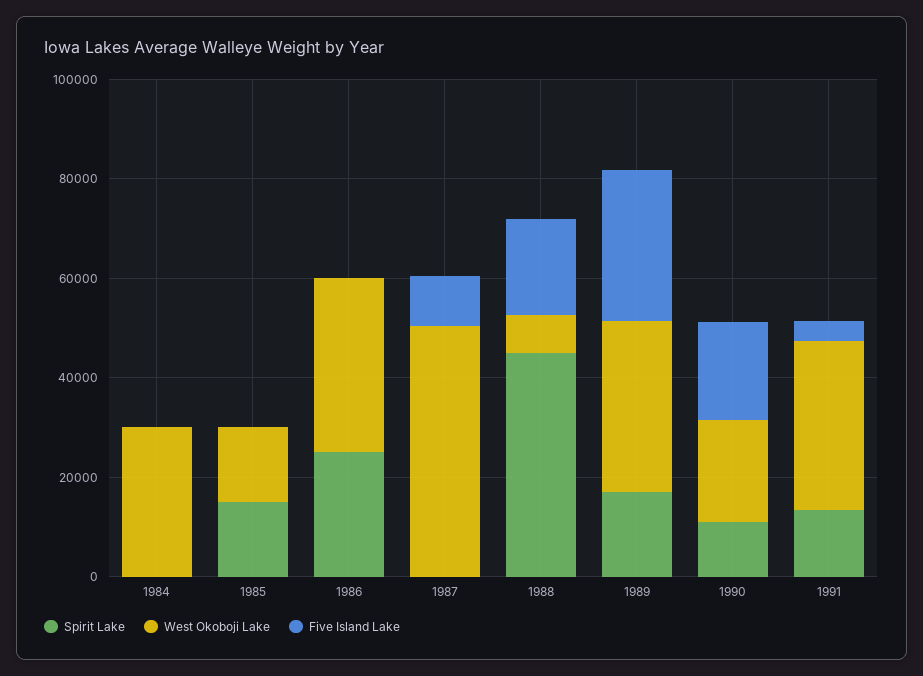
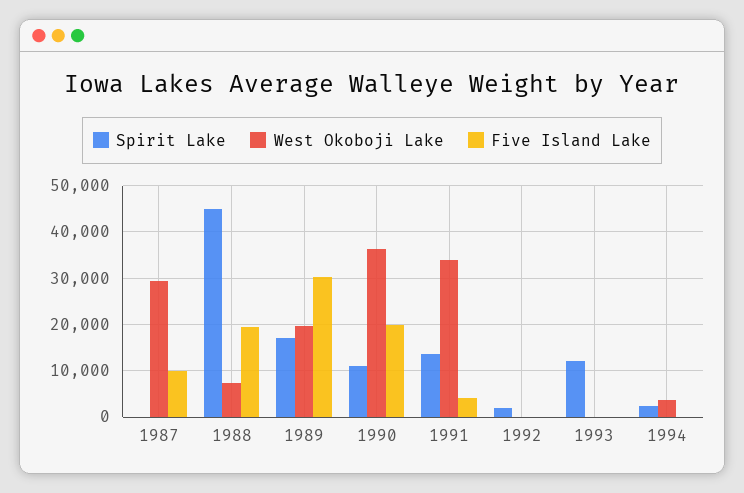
Spirit Lake, 1984: 0 -> none
West Okoboji Lake, 1984: 30000 -> none
Five Island Lake, 1984: 0 -> none
Spirit Lake, 1985: 15000 -> none
West Okoboji Lake, 1985: 15000 -> none
Five Island Lake, 1985: 0 -> none
Spirit Lake, 1986: 25000 -> none
West Okoboji Lake, 1986: 35000 -> none
Five Island Lake, 1986: 0 -> none
West Okoboji Lake, 1987: 50000 -> 30000
West Okoboji Lake, 1989: 35000 -> 20000
West Okoboji Lake, 1990: 20000 -> 36000
Spirit Lake, 1992: none -> 2000
West Okoboji Lake, 1992: none -> 0
Five Island Lake, 1992: none -> 0
Spirit Lake, 1993: none -> 12000
West Okoboji Lake, 1993: none -> 0
Five Island Lake, 1993: none -> 0
Spirit Lake, 1994: none -> 2000
West Okoboji Lake, 1994: none -> 4000
Five Island Lake, 1994: none -> 0

